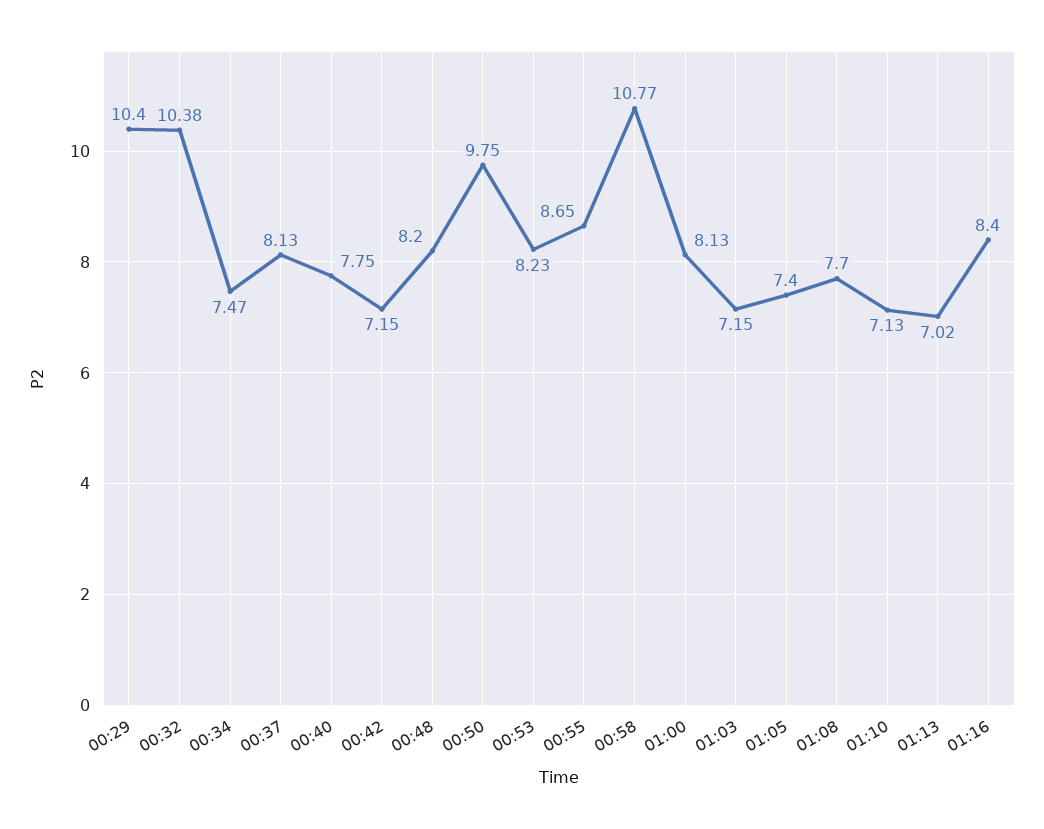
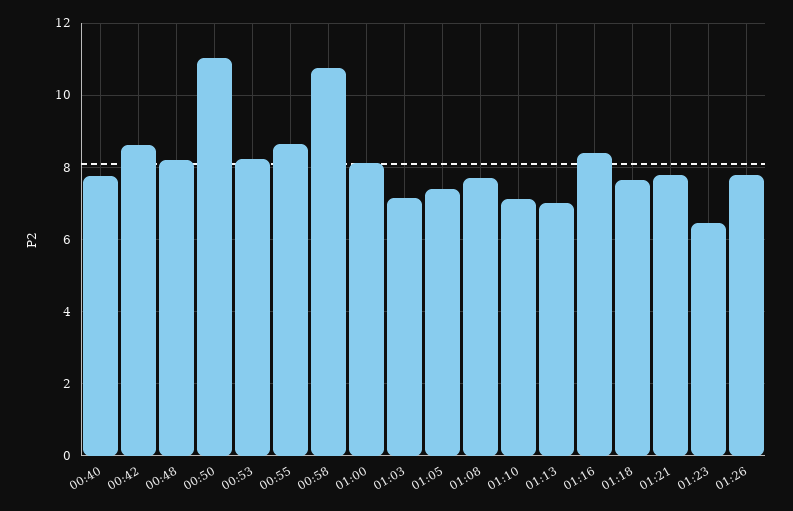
00:29: 10.4 -> none
00:32: 10.38 -> none
00:34: 7.47 -> none
00:37: 8.13 -> none
00:42: 7.15 -> 8.6
00:50: 9.75 -> 11
01:18: none -> 7.6
01:21: none -> 7.8
01:23: none -> 6.4
01:26: none -> 7.8

